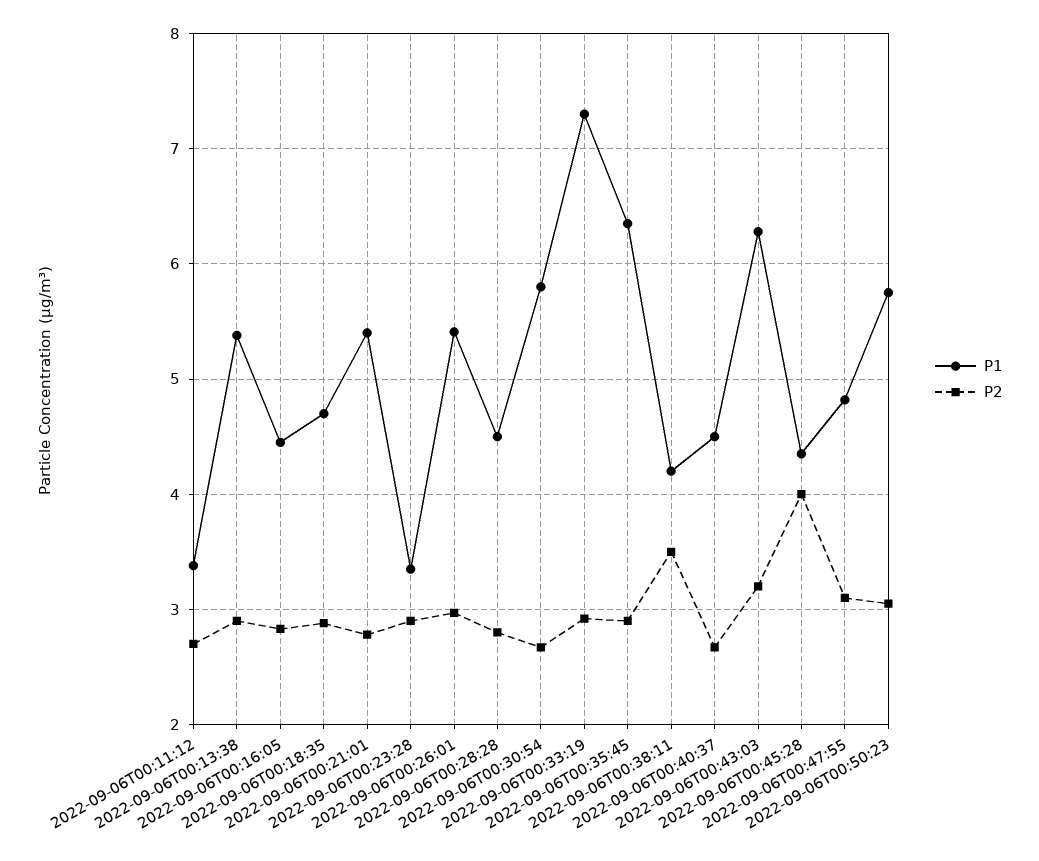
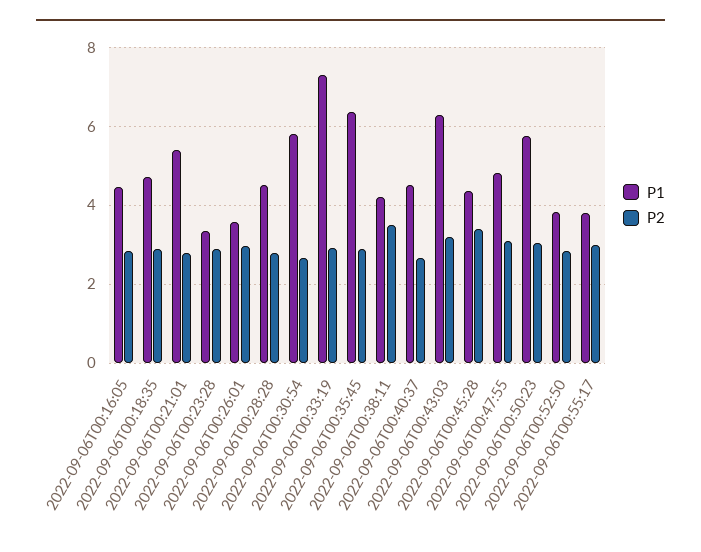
P1, 2022-09-06T00:11:12: 3.4 -> none
P2, 2022-09-06T00:11:12: 2.7 -> none
P1, 2022-09-06T00:13:38: 5.4 -> none
P2, 2022-09-06T00:13:38: 2.9 -> none
P1, 2022-09-06T00:26:01: 5.4 -> 3.6
P2, 2022-09-06T00:45:28: 4 -> 3.4
P1, 2022-09-06T00:52:50: none -> 3.8
P2, 2022-09-06T00:52:50: none -> 2.8
P1, 2022-09-06T00:55:17: none -> 3.8
P2, 2022-09-06T00:55:17: none -> 3

